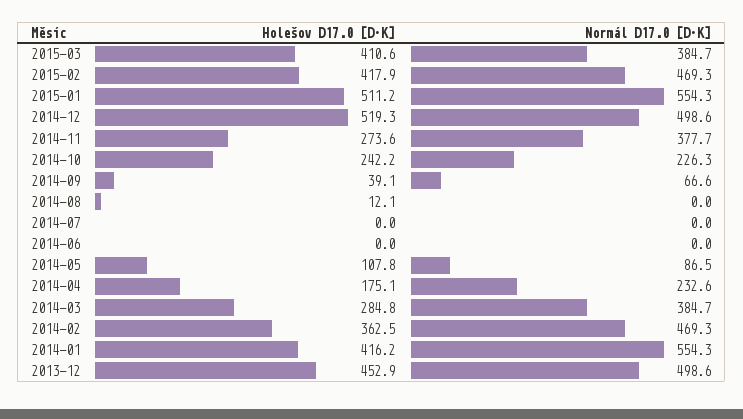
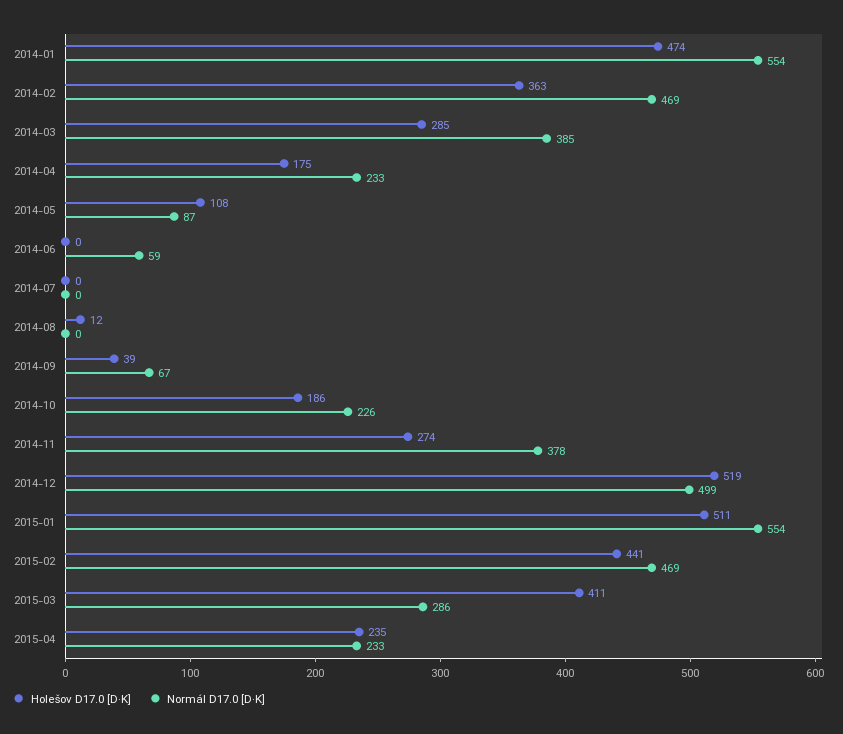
Normál D17.0 [D·K], 2015-03: 384.7 -> 286
Holešov D17.0 [D·K], 2015-02: 417.9 -> 441
Holešov D17.0 [D·K], 2014-10: 242.2 -> 186
Normál D17.0 [D·K], 2014-06: 0 -> 59
Holešov D17.0 [D·K], 2014-01: 416.2 -> 474
Holešov D17.0 [D·K], 2013-12: 452.9 -> none
Normál D17.0 [D·K], 2013-12: 498.6 -> none
Holešov D17.0 [D·K], 2015-04: none -> 235
Normál D17.0 [D·K], 2015-04: none -> 233

